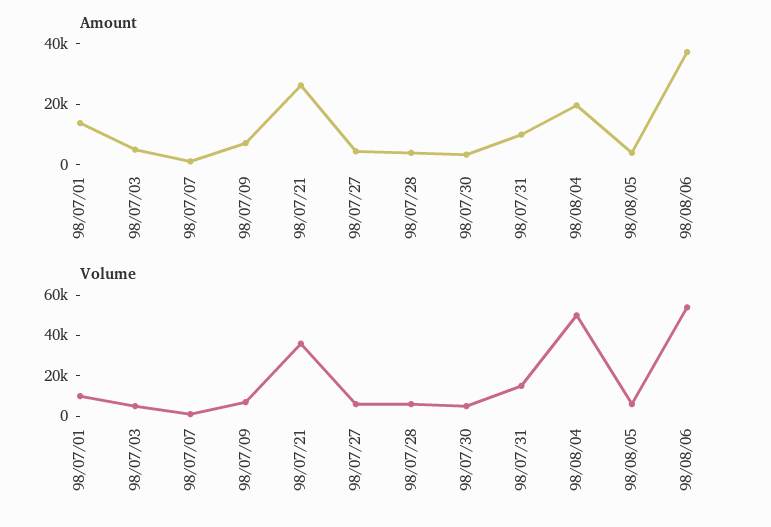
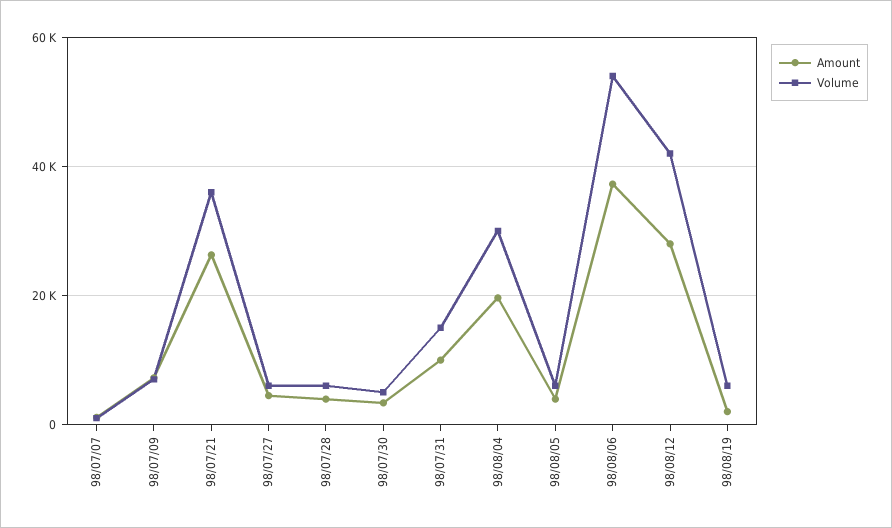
Amount, 98/07/01: 15000 -> none
Amount, 98/07/03: 5000 -> none
Volume, 98/07/01: 10000 -> none
Volume, 98/07/03: 5000 -> none
Volume, 98/08/04: 50000 -> 30000
Amount, 98/08/12: none -> 28000
Volume, 98/08/12: none -> 42000
Amount, 98/08/19: none -> 2000
Volume, 98/08/19: none -> 6000

